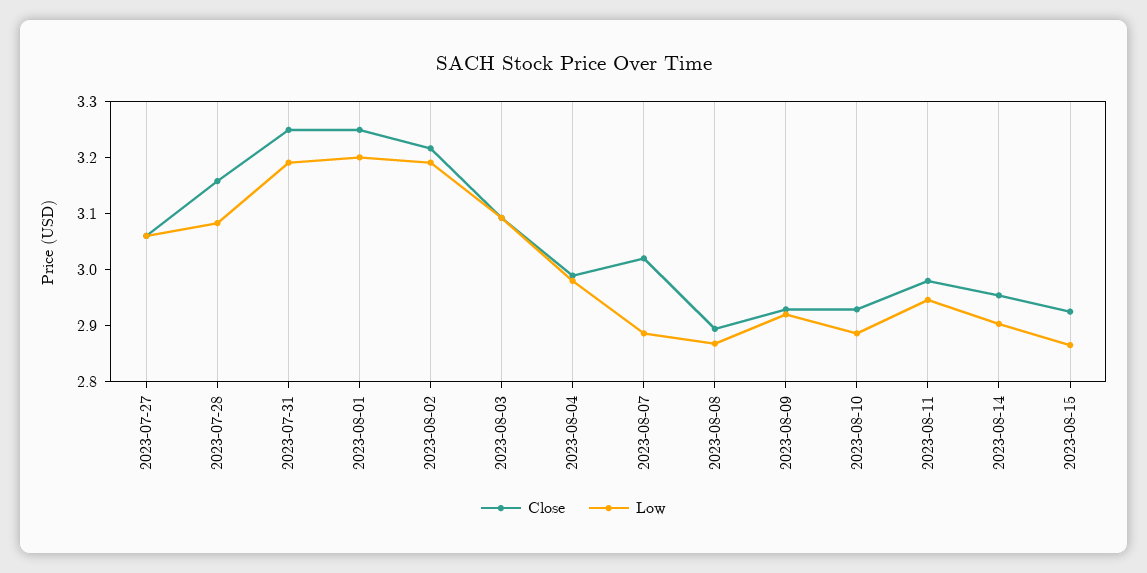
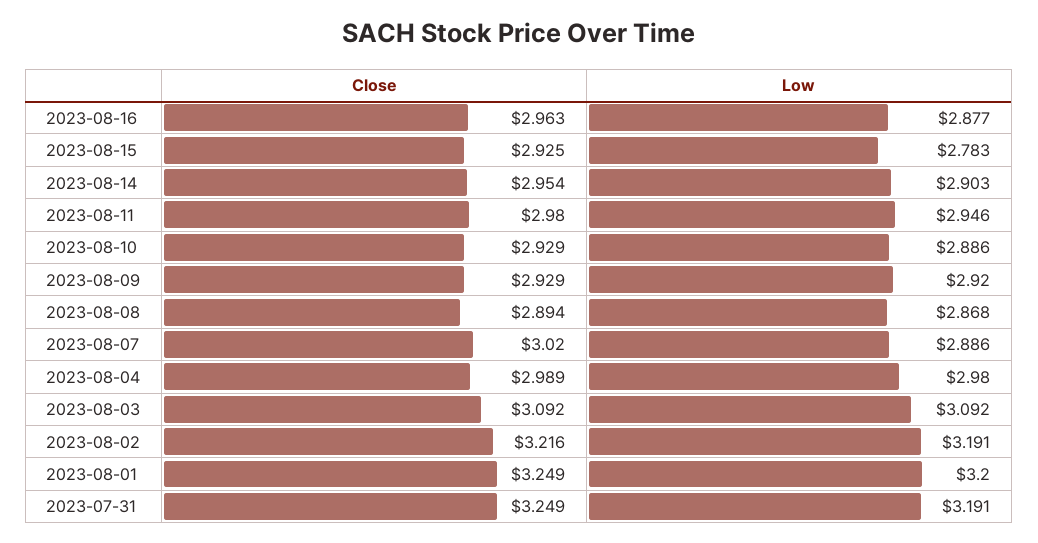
Close, 2023-07-27: 3.06 -> none
Low, 2023-07-27: 3.06 -> none
Close, 2023-07-28: 3.16 -> none
Low, 2023-07-28: 3.08 -> none
Low, 2023-08-15: 2.86 -> 2.783
Close, 2023-08-16: none -> 2.963
Low, 2023-08-16: none -> 2.877

